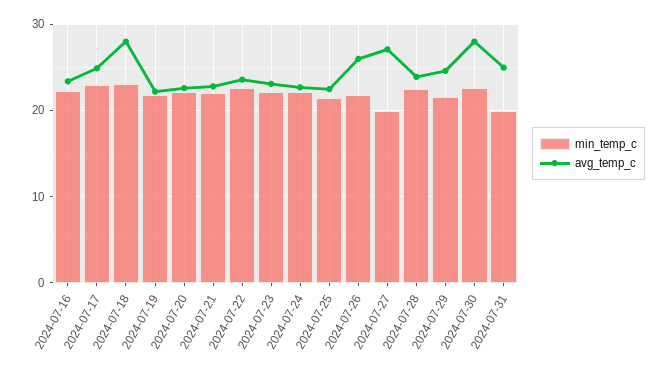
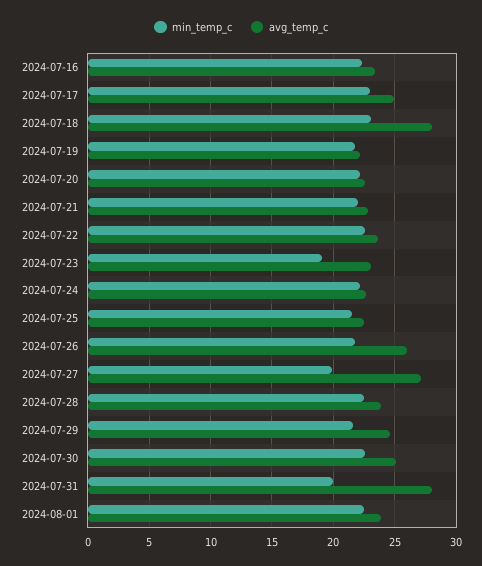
min_temp_c, 2024-07-23: 22 -> 19
avg_temp_c, 2024-07-30: 28 -> 25
avg_temp_c, 2024-07-31: 25 -> 28
min_temp_c, 2024-08-01: none -> 22.5
avg_temp_c, 2024-08-01: none -> 24

